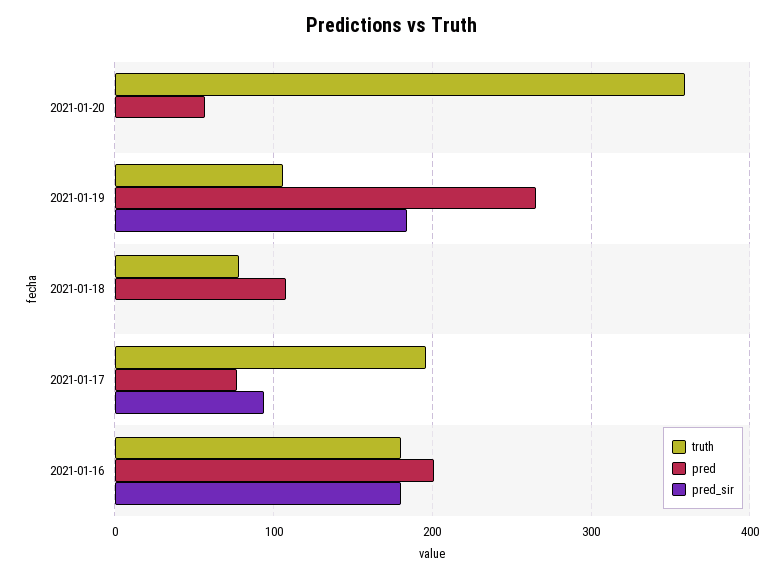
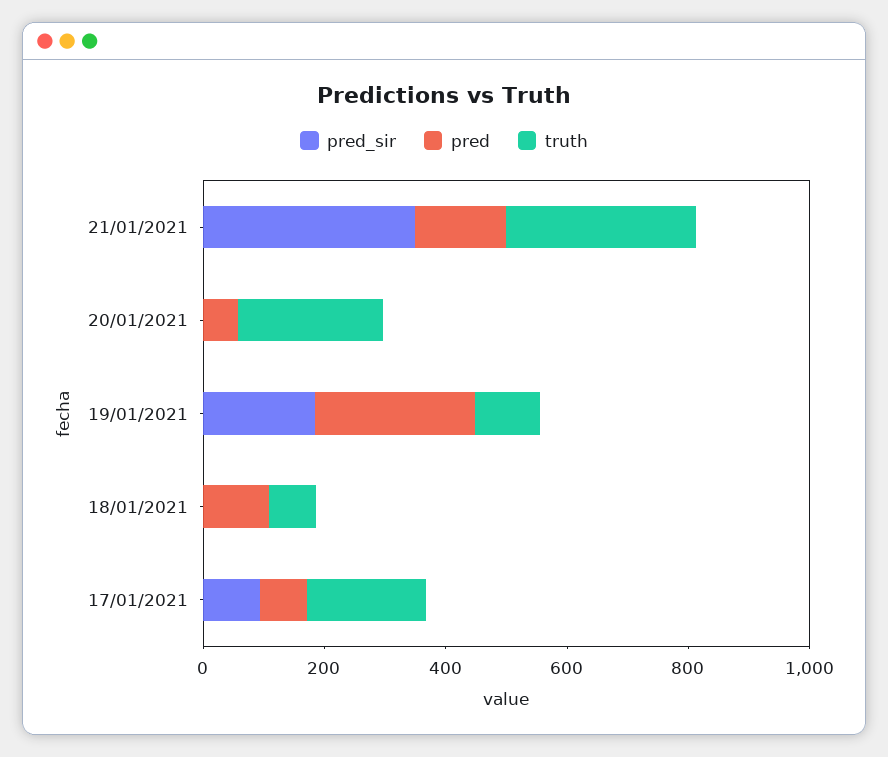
truth, 2021-01-20: 360 -> 250
truth, 2021-01-16: 180 -> none
pred, 2021-01-16: 200 -> none
pred_sir, 2021-01-16: 180 -> none
pred_sir, 21/01/2021: none -> 350
pred, 21/01/2021: none -> 150
truth, 21/01/2021: none -> 300

